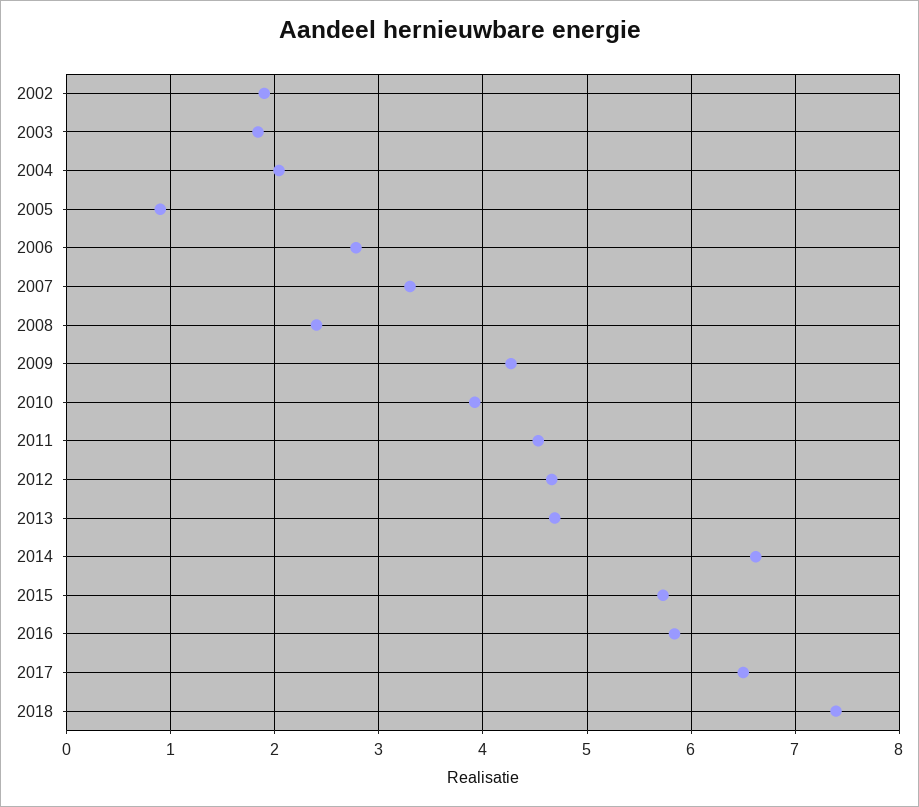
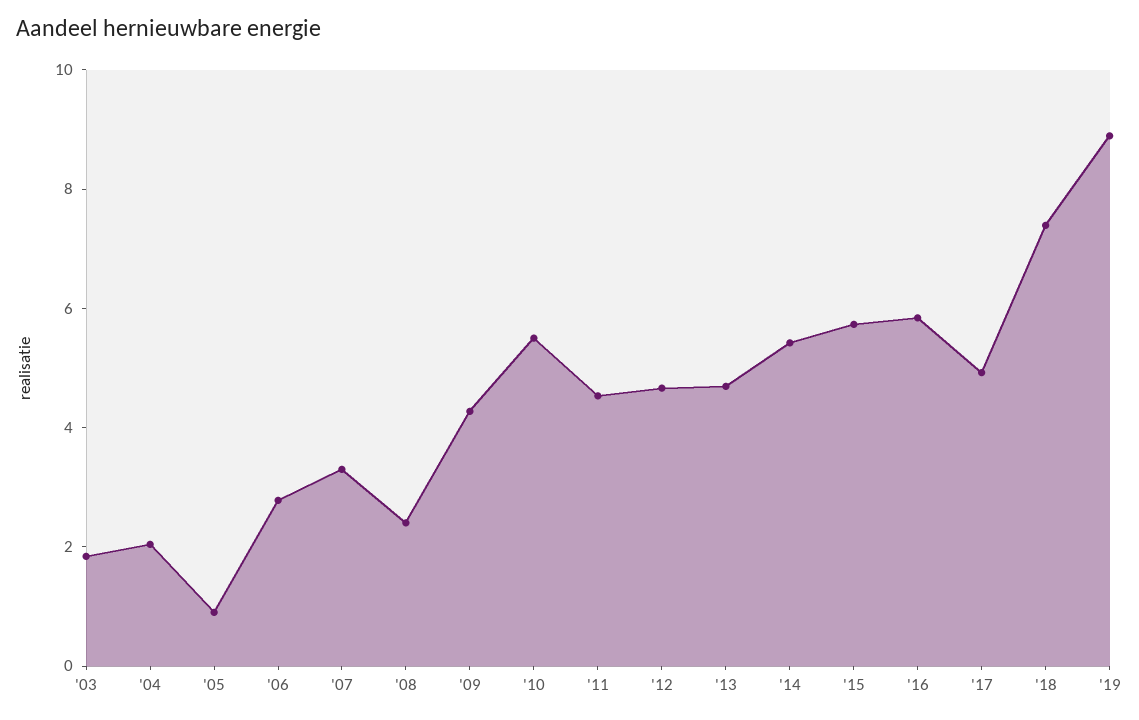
2002: 1.9 -> none
2010: 3.9 -> 5.5
2014: 6.6 -> 5.5
2017: 6.5 -> 5
'19: none -> 9

